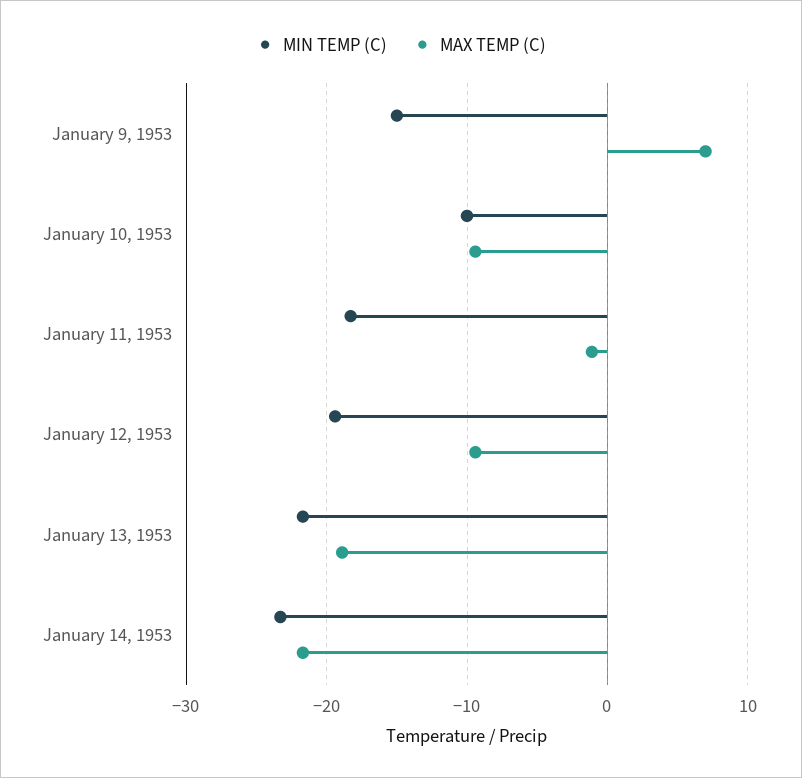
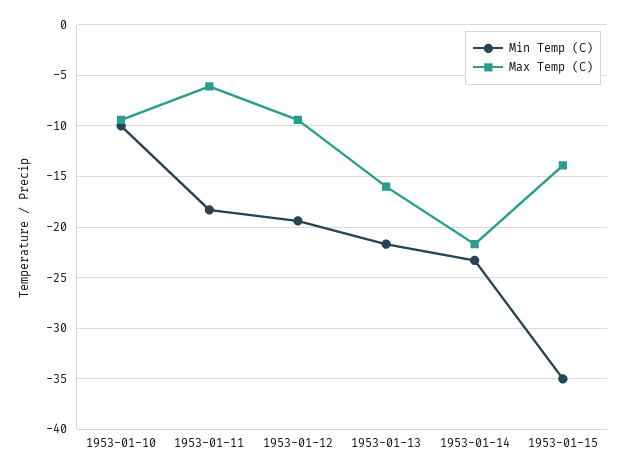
MIN TEMP (C), January 9, 1953: -15 -> none
MAX TEMP (C), January 9, 1953: 7 -> none
MAX TEMP (C), January 11, 1953: -1 -> -6
MAX TEMP (C), January 13, 1953: -19 -> -16
MIN TEMP (C), 1953-01-15: none -> -35
MAX TEMP (C), 1953-01-15: none -> -14

